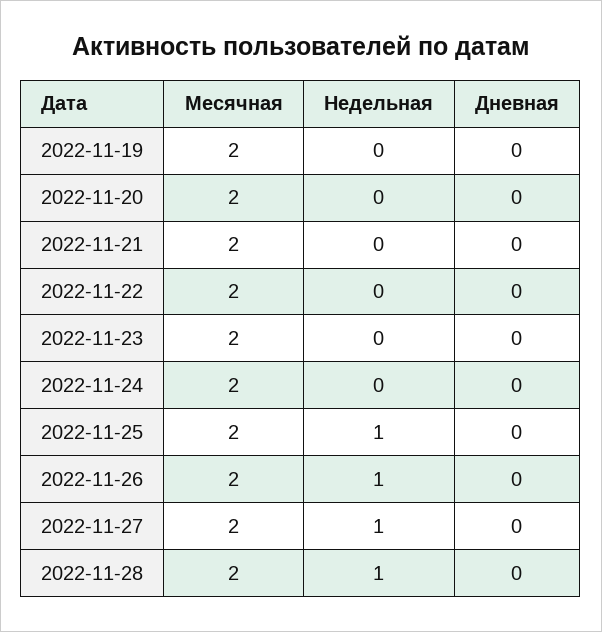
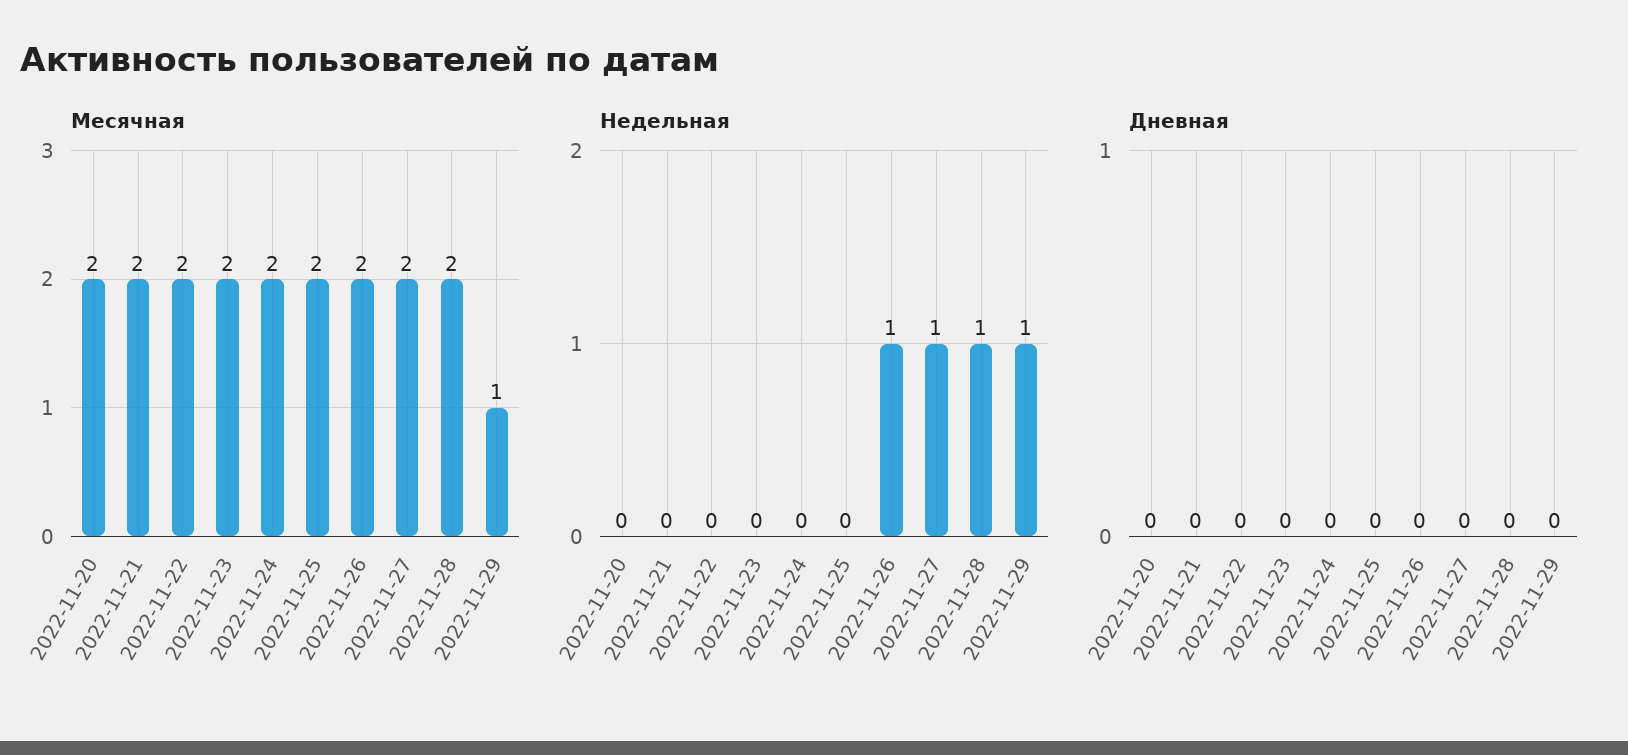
Месячная, 2022-11-19: 2 -> none
Недельная, 2022-11-19: 0 -> none
Дневная, 2022-11-19: 0 -> none
Недельная, 2022-11-25: 1 -> 0
Месячная, 2022-11-29: none -> 1
Недельная, 2022-11-29: none -> 1
Дневная, 2022-11-29: none -> 0

